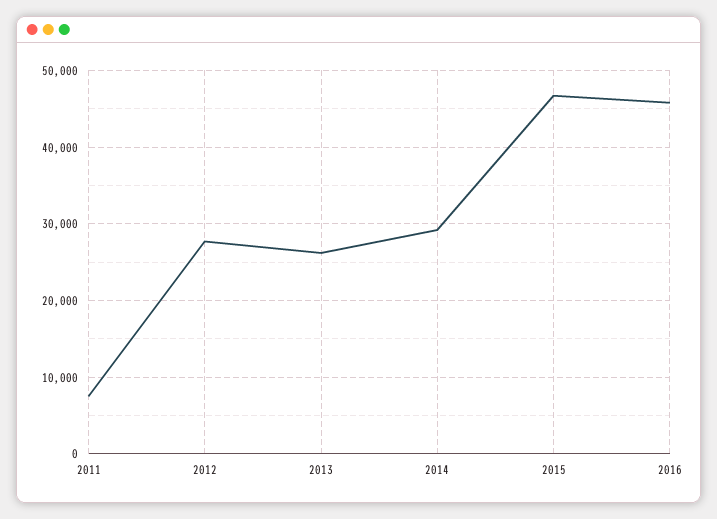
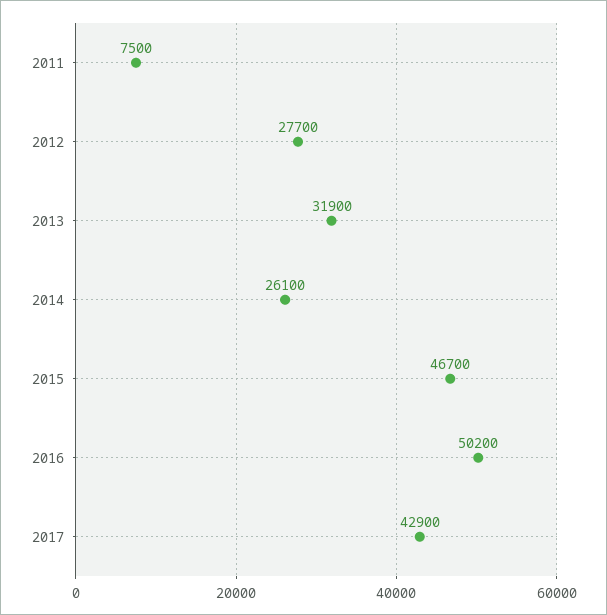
2013: 26000 -> 31900
2014: 29000 -> 26100
2016: 46000 -> 50200
2017: none -> 42900

